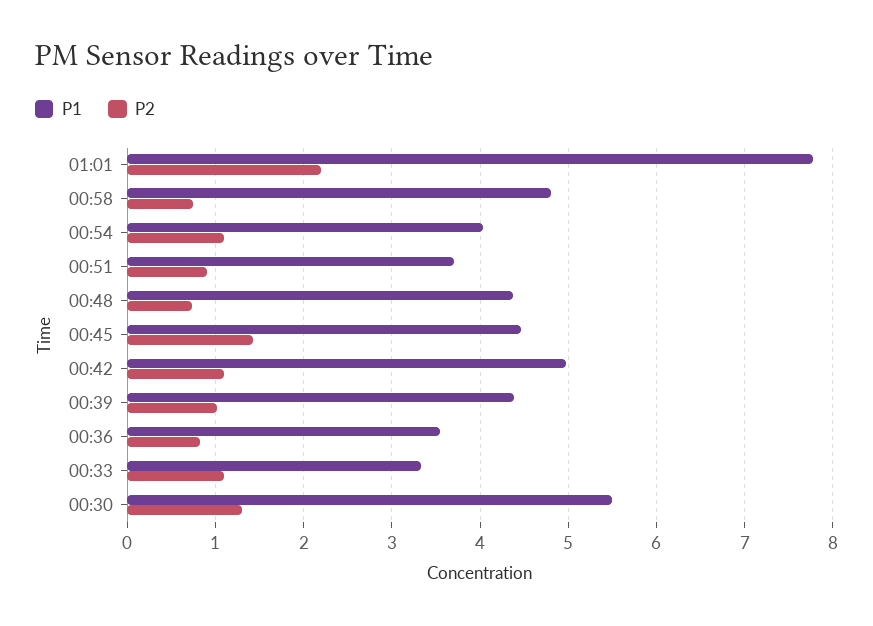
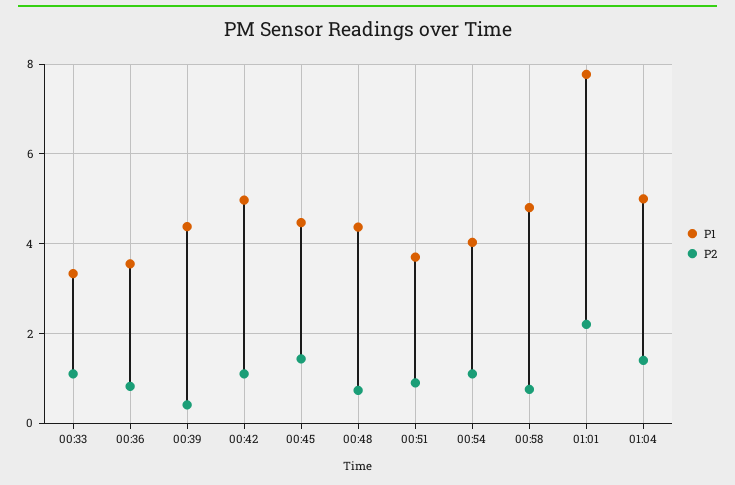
P2, 00:39: 1 -> 0.4
P1, 00:30: 5.5 -> none
P2, 00:30: 1.3 -> none
P1, 01:04: none -> 5
P2, 01:04: none -> 1.4

